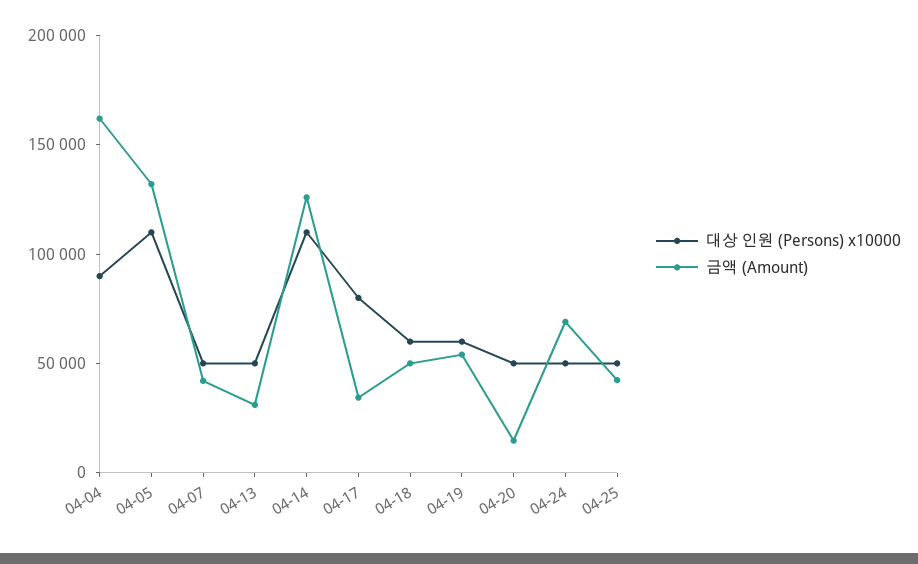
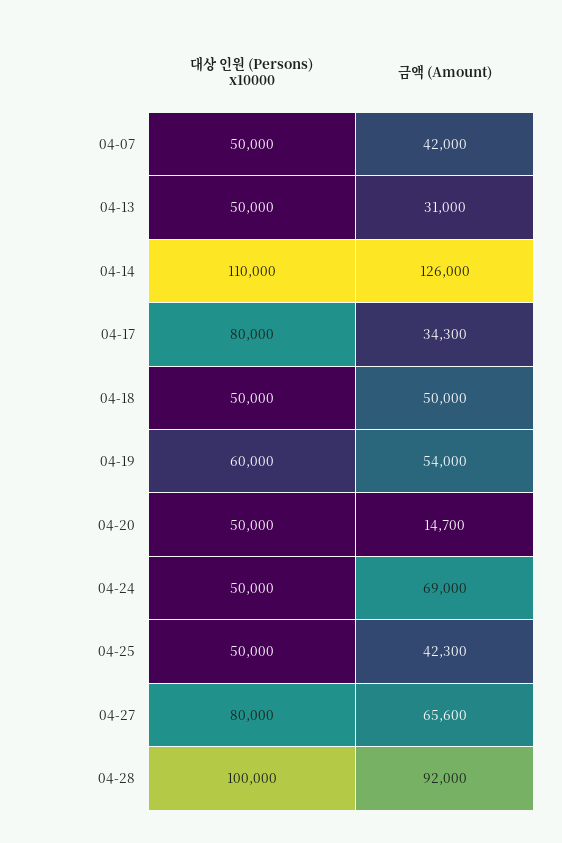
대상 인원 (Persons) x10000, 04-04: 90000 -> none
금액 (Amount), 04-04: 160000 -> none
대상 인원 (Persons) x10000, 04-05: 110000 -> none
금액 (Amount), 04-05: 130000 -> none
대상 인원 (Persons) x10000, 04-18: 60000 -> 50000
대상 인원 (Persons) x10000, 04-27: none -> 80000
금액 (Amount), 04-27: none -> 65600
대상 인원 (Persons) x10000, 04-28: none -> 100000
금액 (Amount), 04-28: none -> 92000

